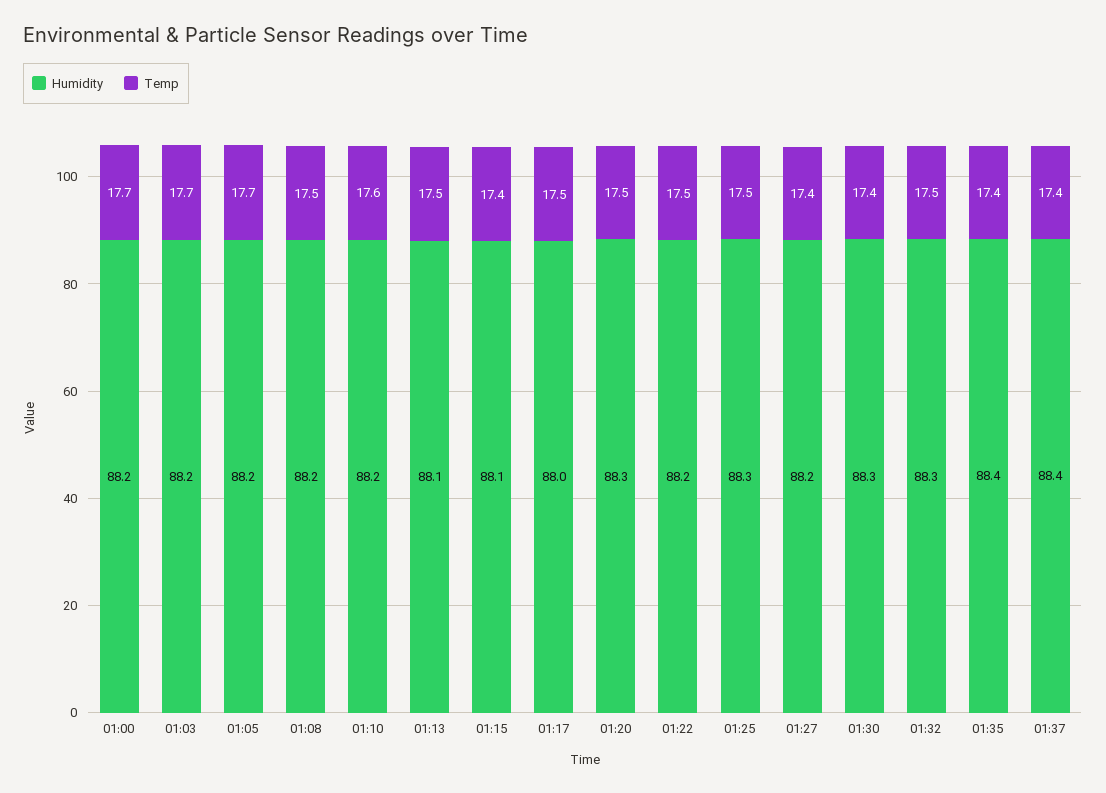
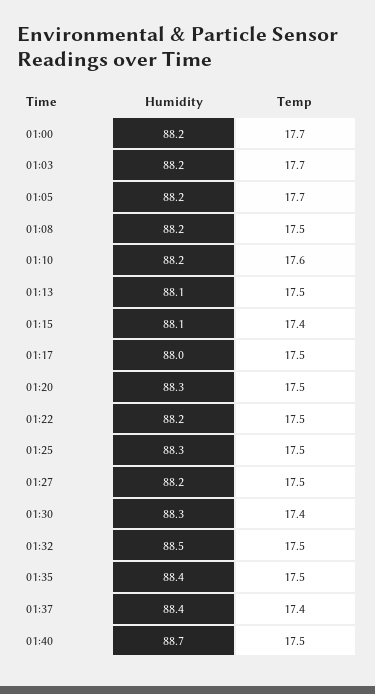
Temp, 01:27: 17.4 -> 17.5
Humidity, 01:32: 88.3 -> 88.5
Temp, 01:35: 17.4 -> 17.5
Humidity, 01:40: none -> 88.7
Temp, 01:40: none -> 17.5

